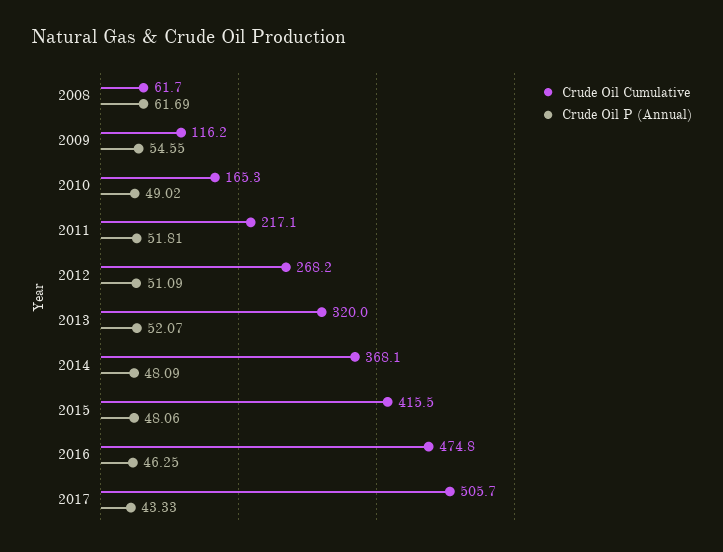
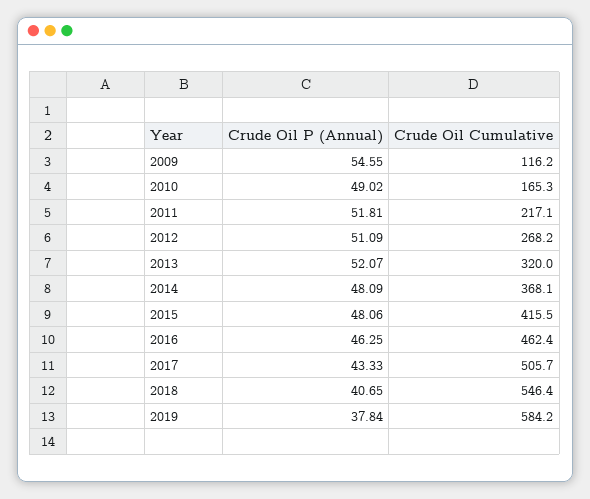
Crude Oil Cumulative, 2008: 61.7 -> none
Crude Oil P (Annual), 2008: 61.69 -> none
Crude Oil Cumulative, 2016: 474.8 -> 462.4
Crude Oil P (Annual), 2018: none -> 40.65
Crude Oil Cumulative, 2018: none -> 546.4
Crude Oil P (Annual), 2019: none -> 37.84
Crude Oil Cumulative, 2019: none -> 584.2

